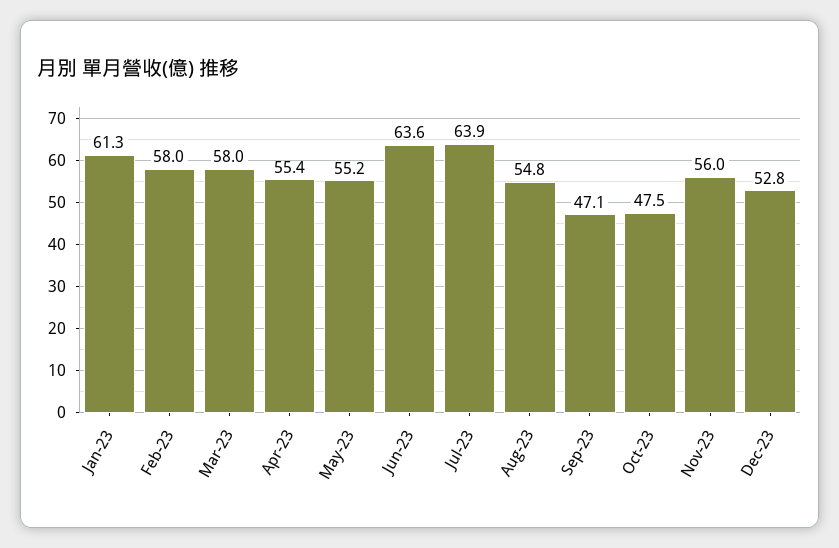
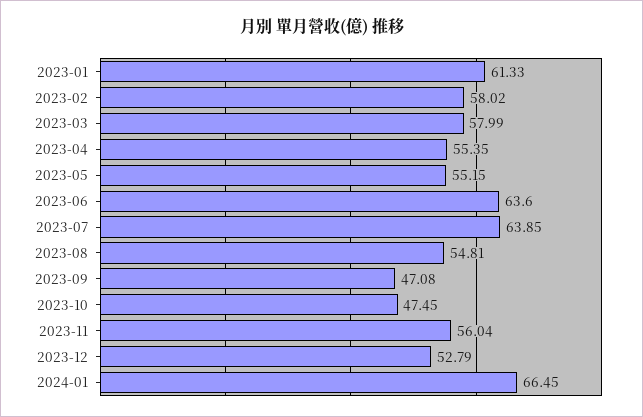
2024-01: none -> 66.45

